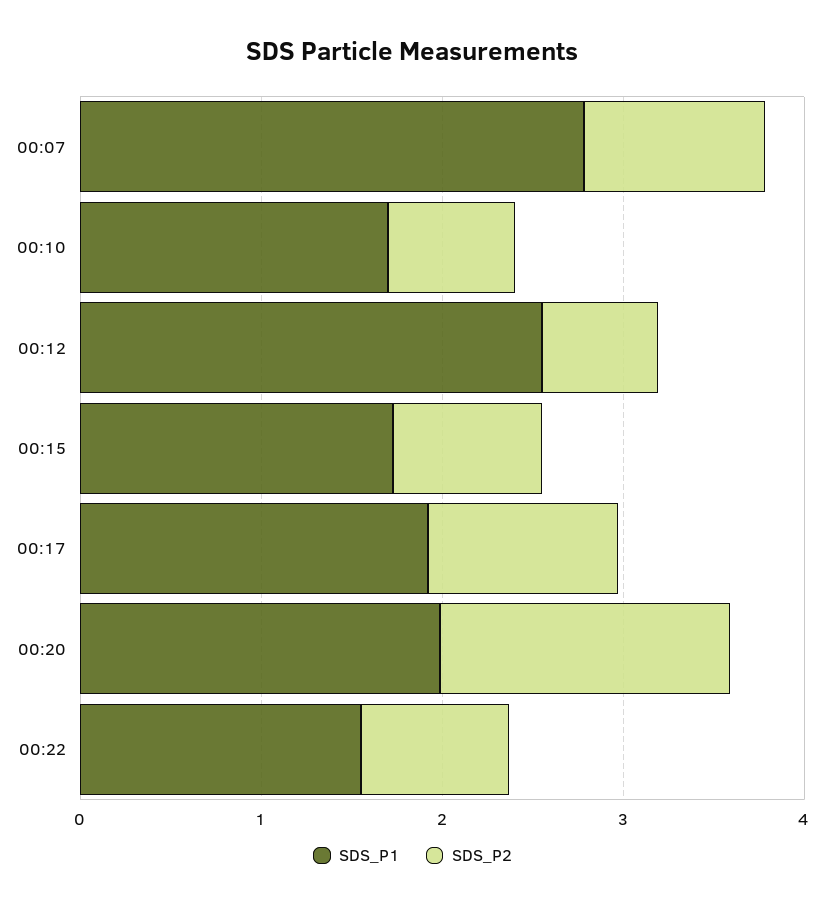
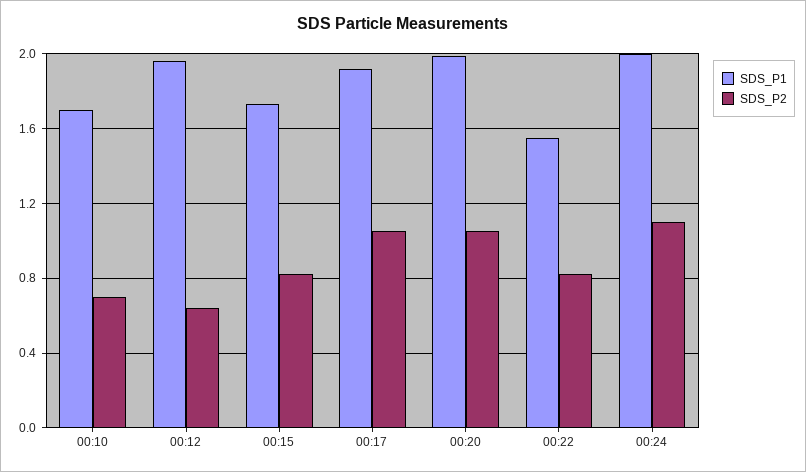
SDS_P1, 00:07: 2.8 -> none
SDS_P2, 00:07: 1 -> none
SDS_P1, 00:12: 2.6 -> 1.95
SDS_P2, 00:20: 1.6 -> 1.05
SDS_P1, 00:24: none -> 2
SDS_P2, 00:24: none -> 1.1

